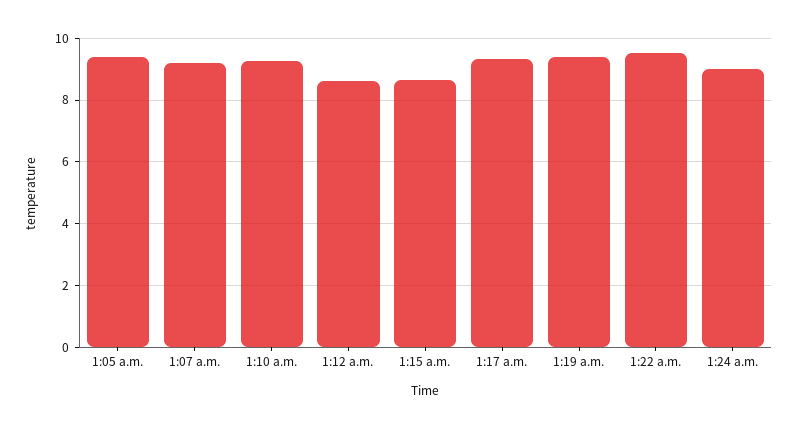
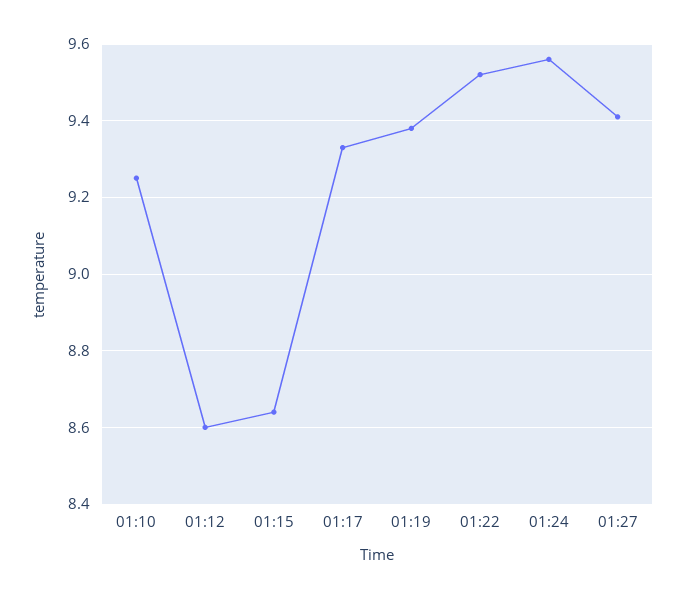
1:05 a.m.: 9.4 -> none
1:07 a.m.: 9.2 -> none
1:24 a.m.: 9 -> 9.55
01:27: none -> 9.4

